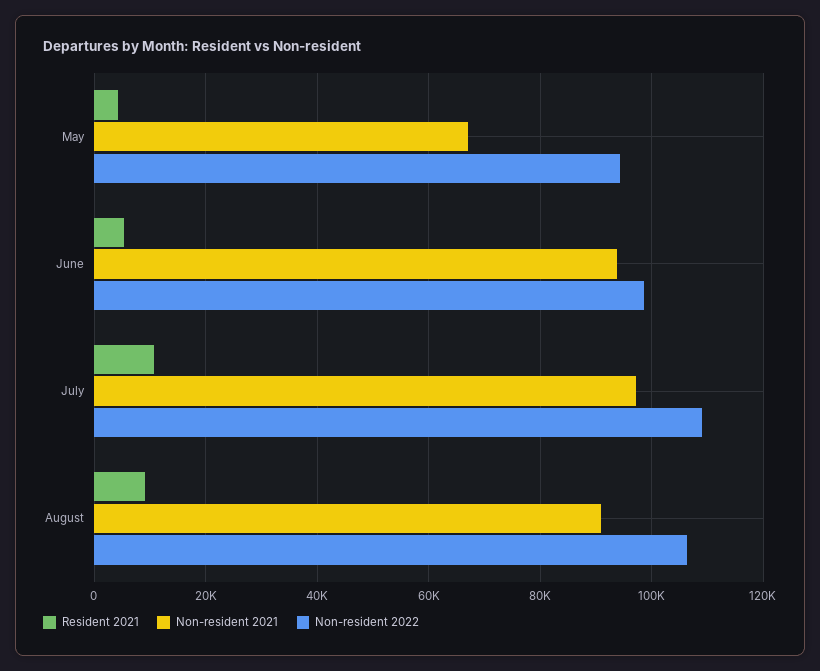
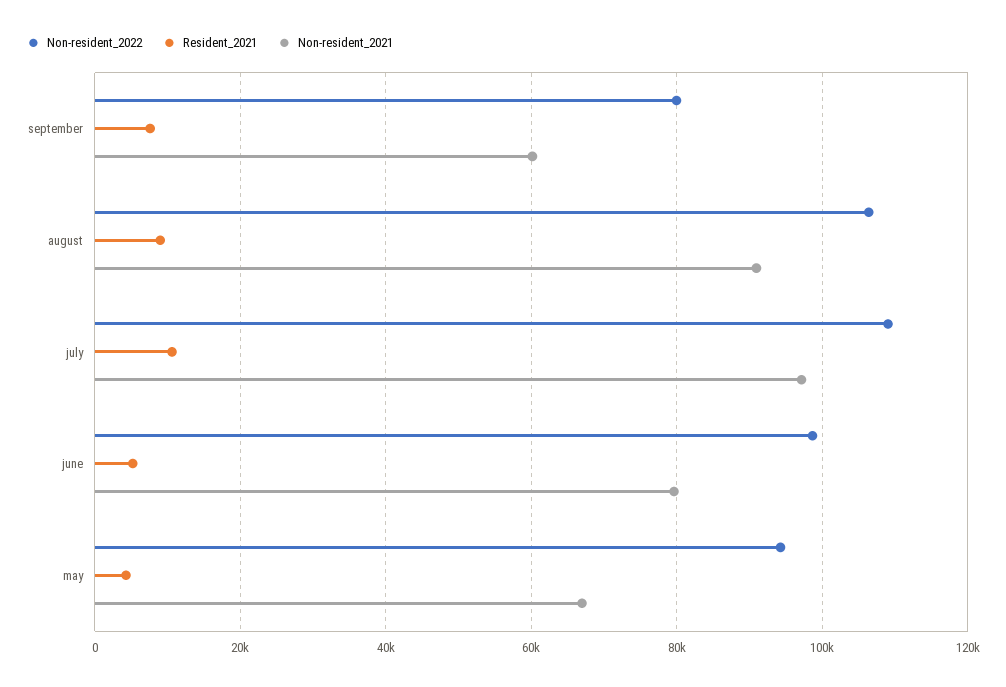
Non-resident 2021, June: 94000 -> 80000
Non-resident 2022, september: none -> 80000
Resident 2021, september: none -> 8000
Non-resident 2021, september: none -> 60000

